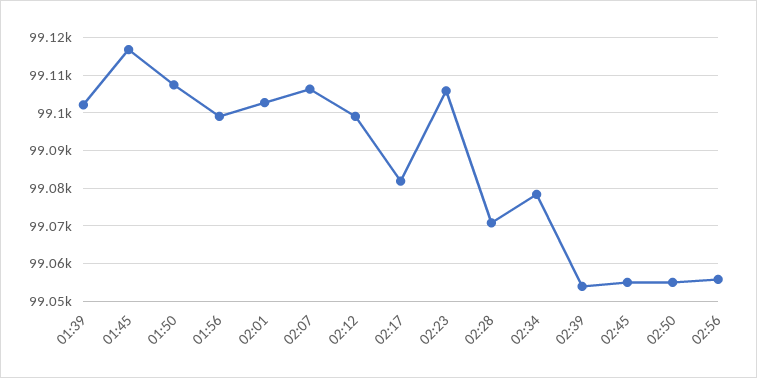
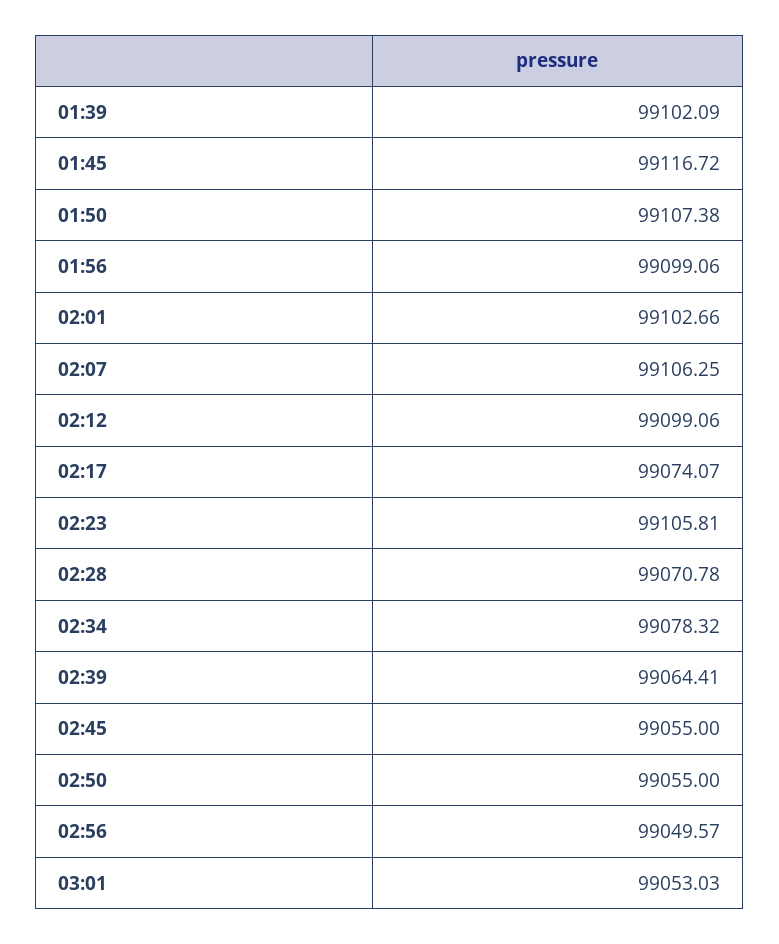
02:17: 99082 -> 99074.07
02:39: 99054 -> 99064.41
02:56: 99056 -> 99049.57
03:01: none -> 99053.03

